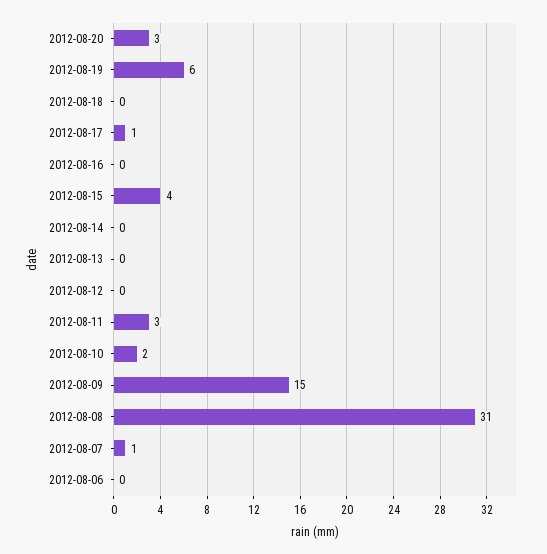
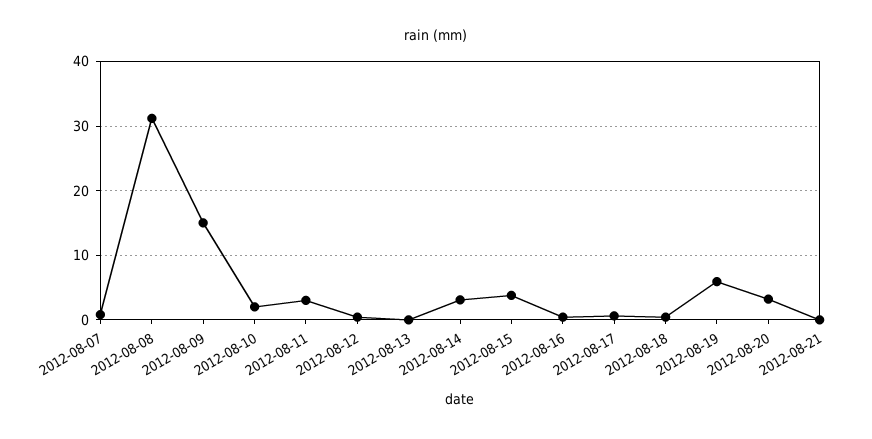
2012-08-14: 0 -> 3
2012-08-06: 0 -> none
2012-08-21: none -> 0

